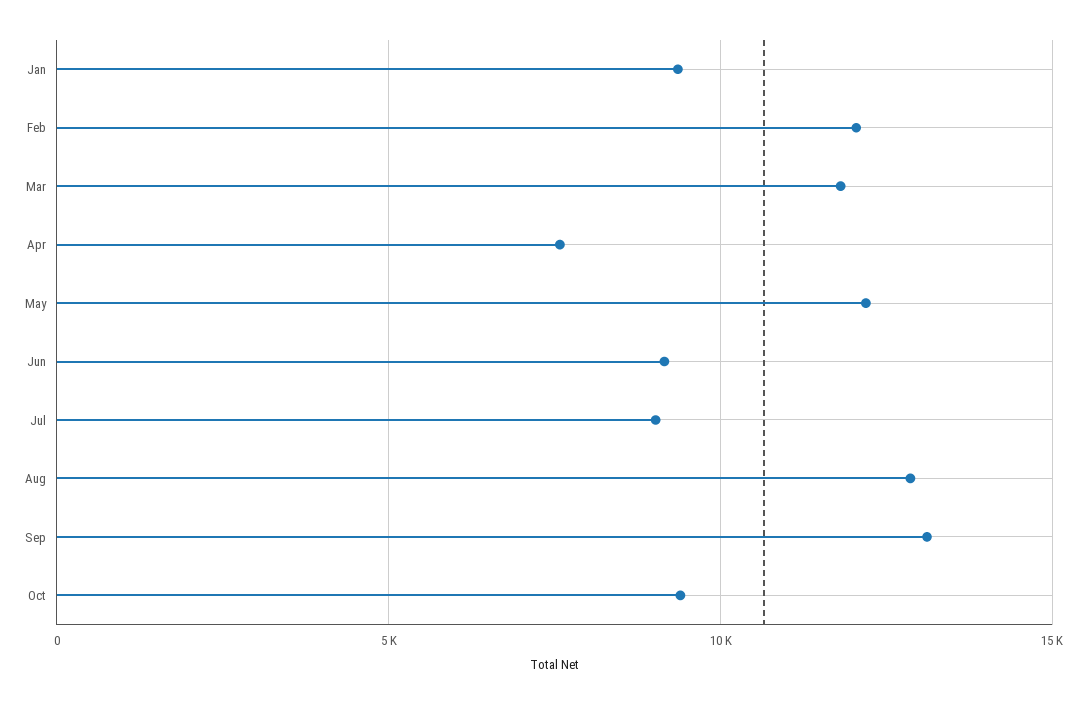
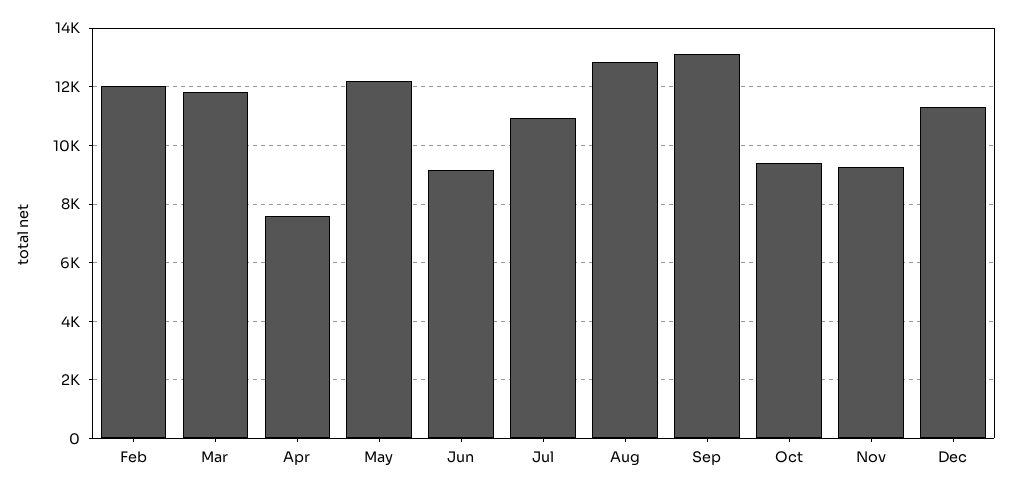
Jan: 9500 -> none
Jul: 9000 -> 11000
Nov: none -> 9250
Dec: none -> 11250

